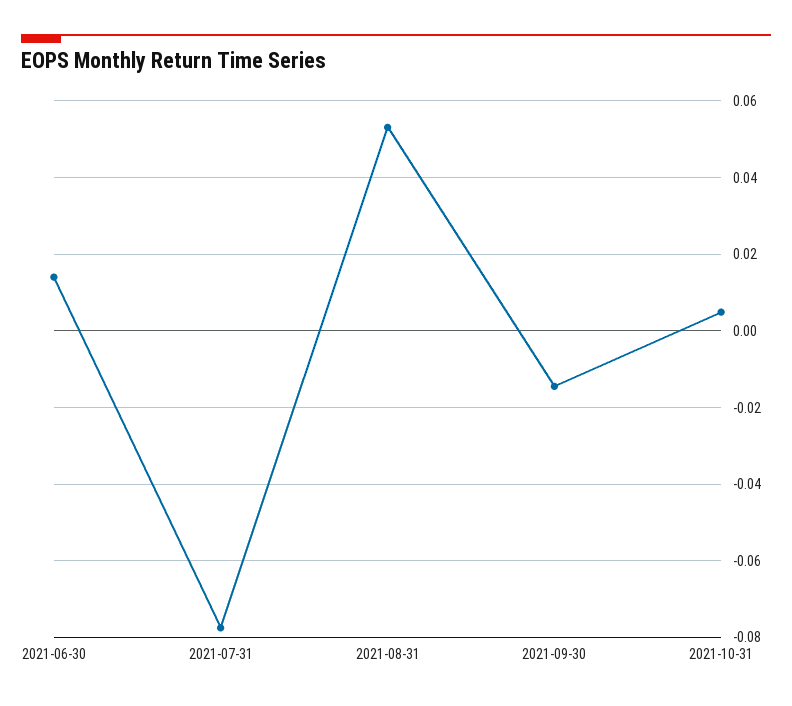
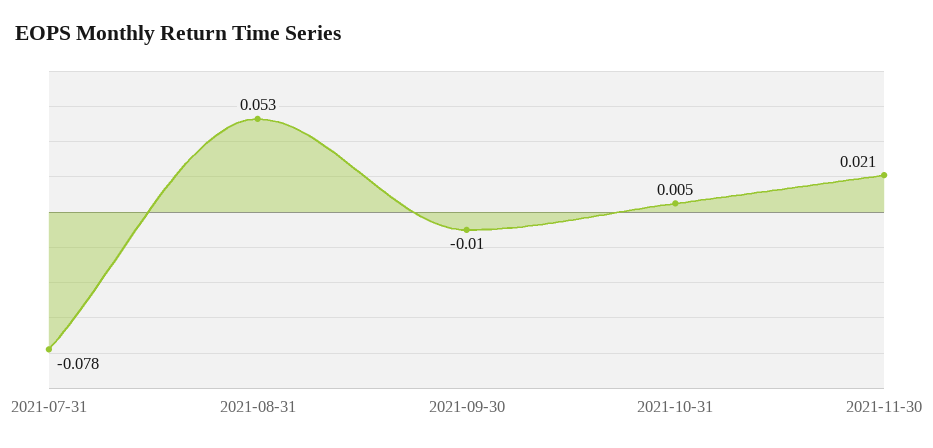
2021-06-30: 0.014 -> none
2021-09-30: -0.014 -> -0.01
2021-11-30: none -> 0.021

